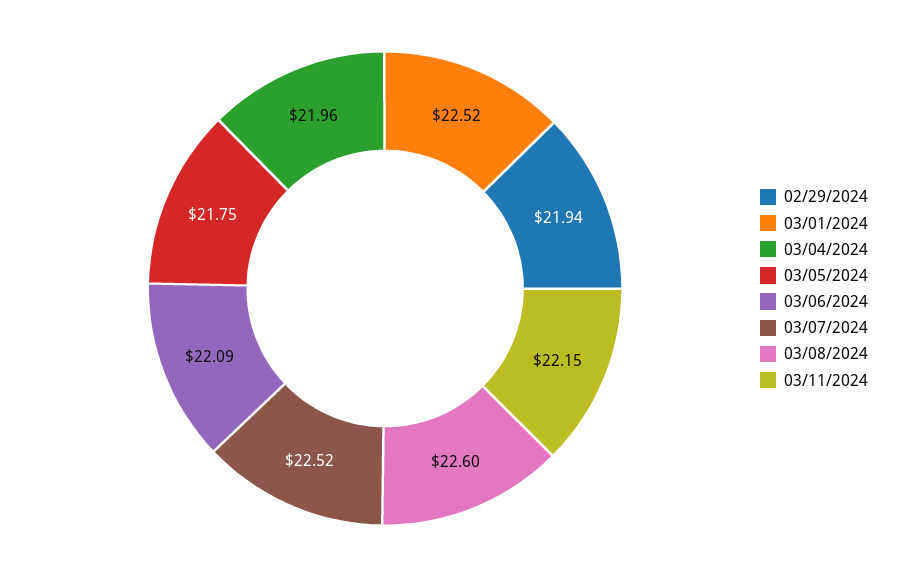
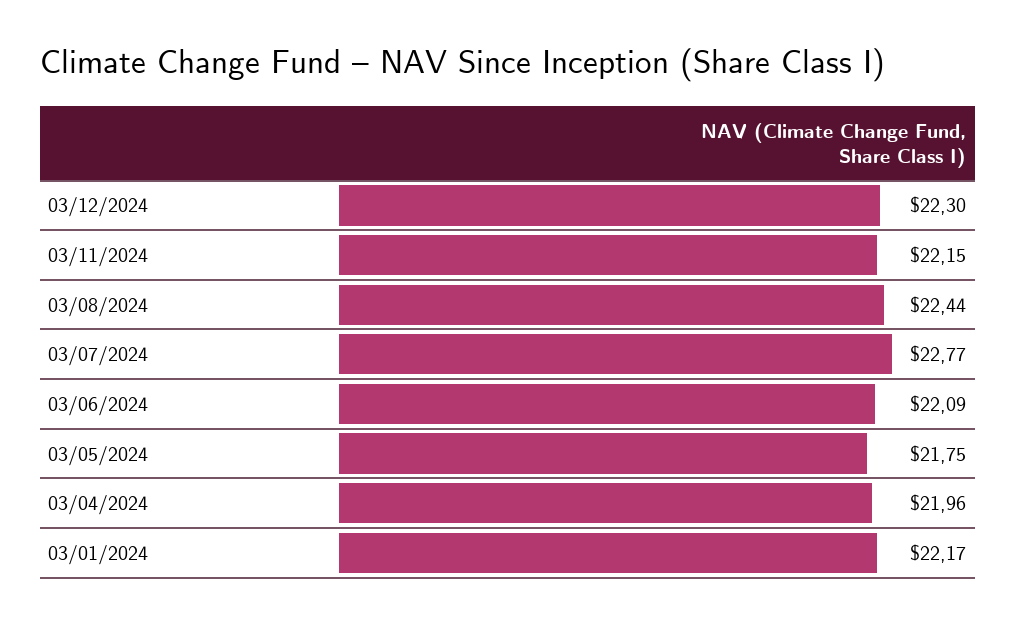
02/29/2024: 21.94 -> none
03/01/2024: 22.52 -> 22.17
03/07/2024: 22.52 -> 22.77
03/08/2024: 22.6 -> 22.44
03/12/2024: none -> 22.3

